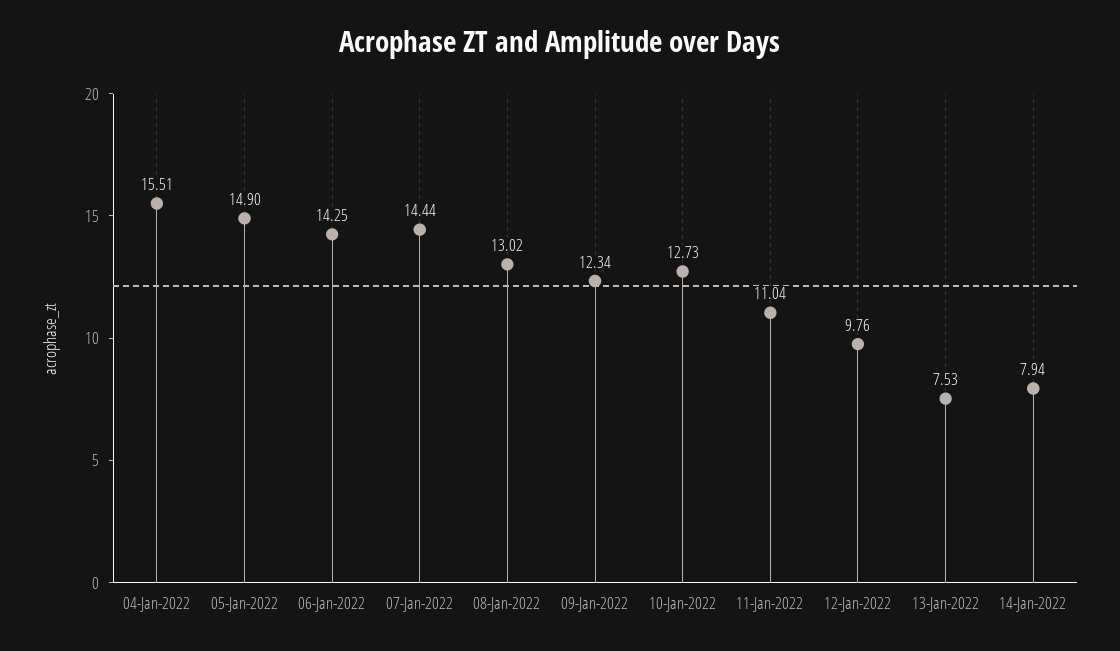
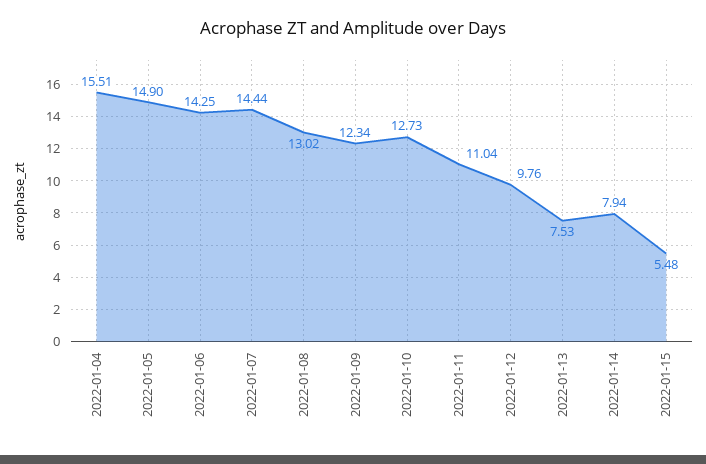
2022-01-15: none -> 5.48

